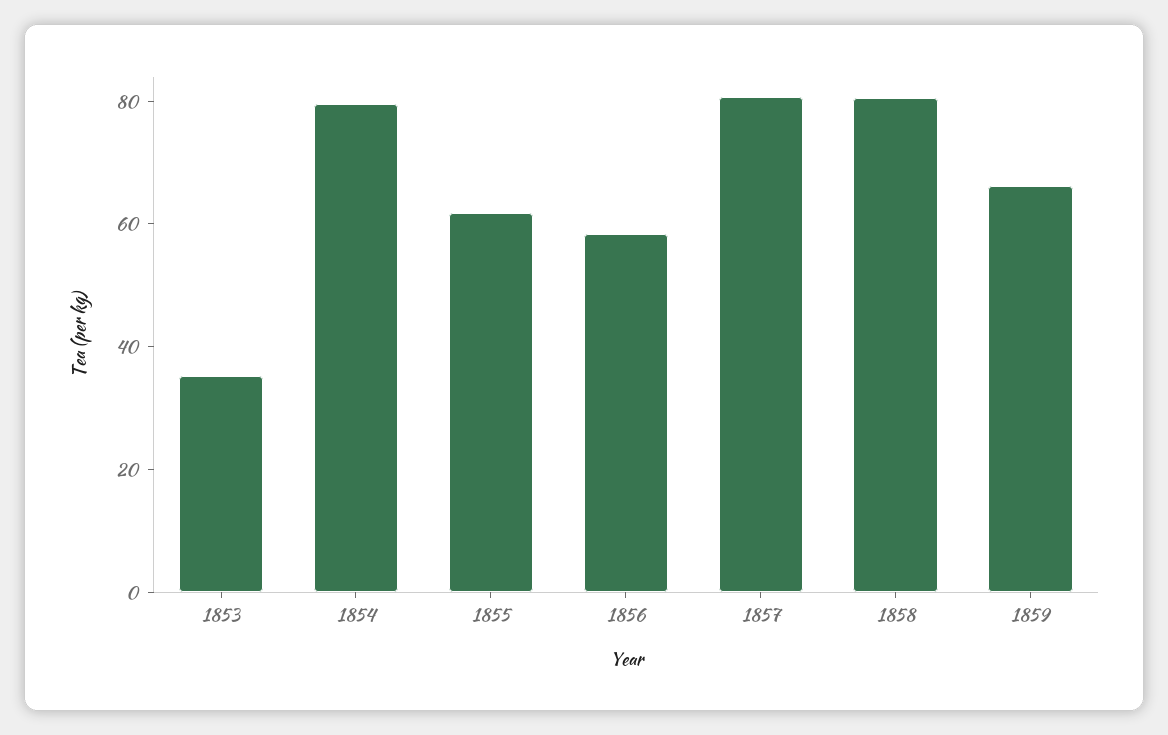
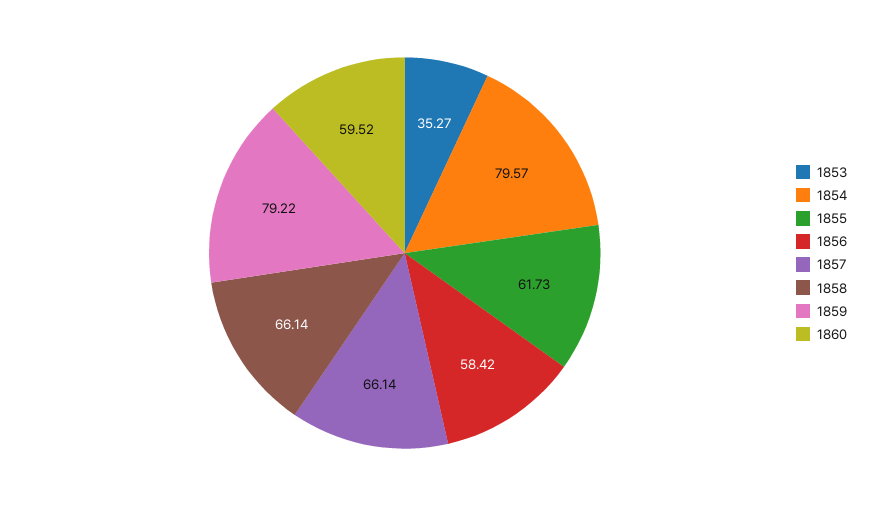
1857: 80 -> 66.14
1858: 80 -> 66.14
1859: 65 -> 79.22
1860: none -> 59.52

